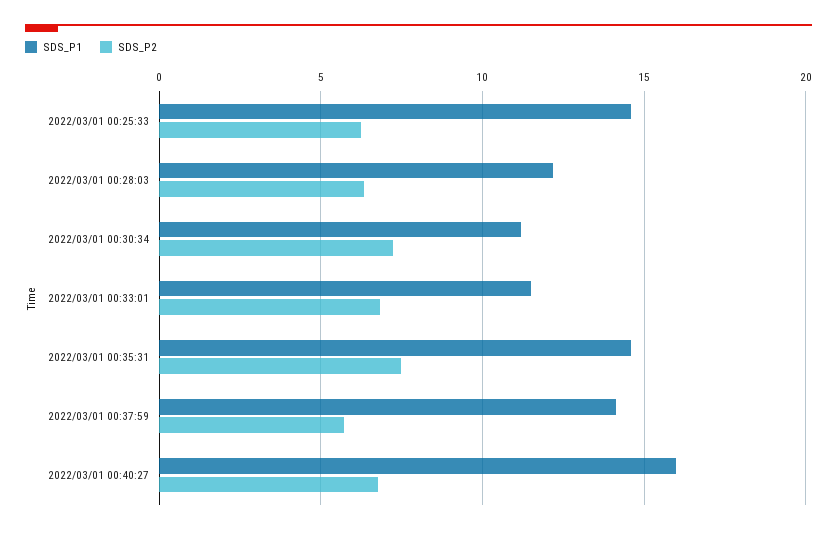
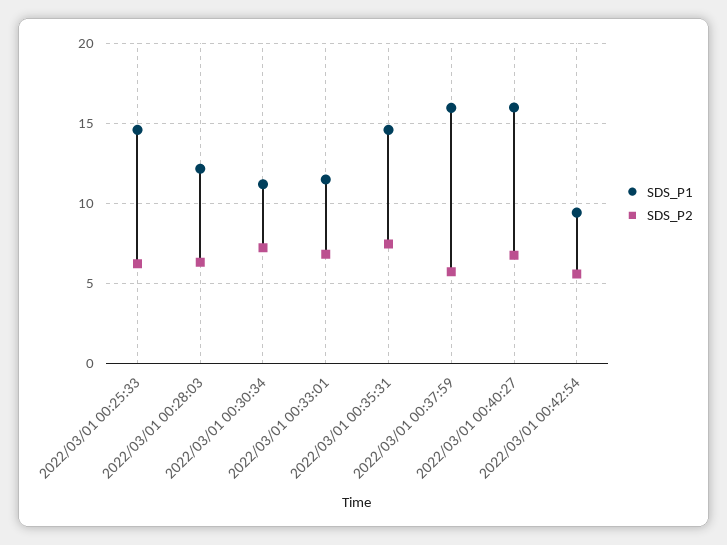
SDS_P1, 2022/03/01 00:37:59: 14 -> 16
SDS_P1, 2022/03/01 00:42:54: none -> 9.5
SDS_P2, 2022/03/01 00:42:54: none -> 5.5

